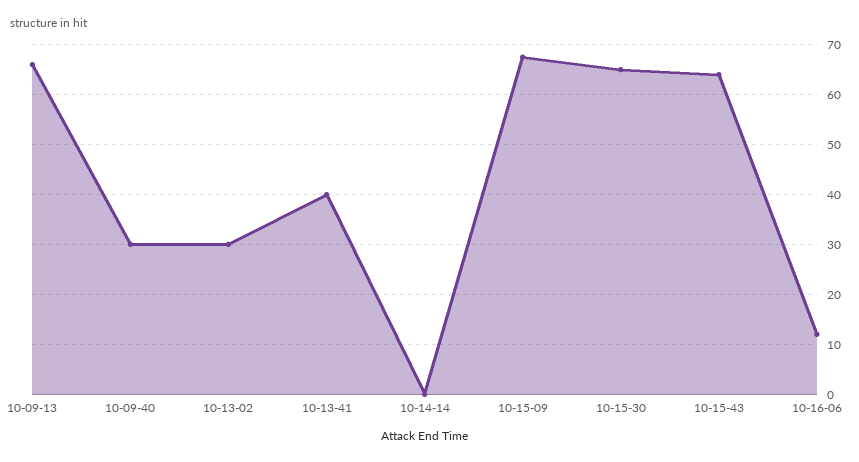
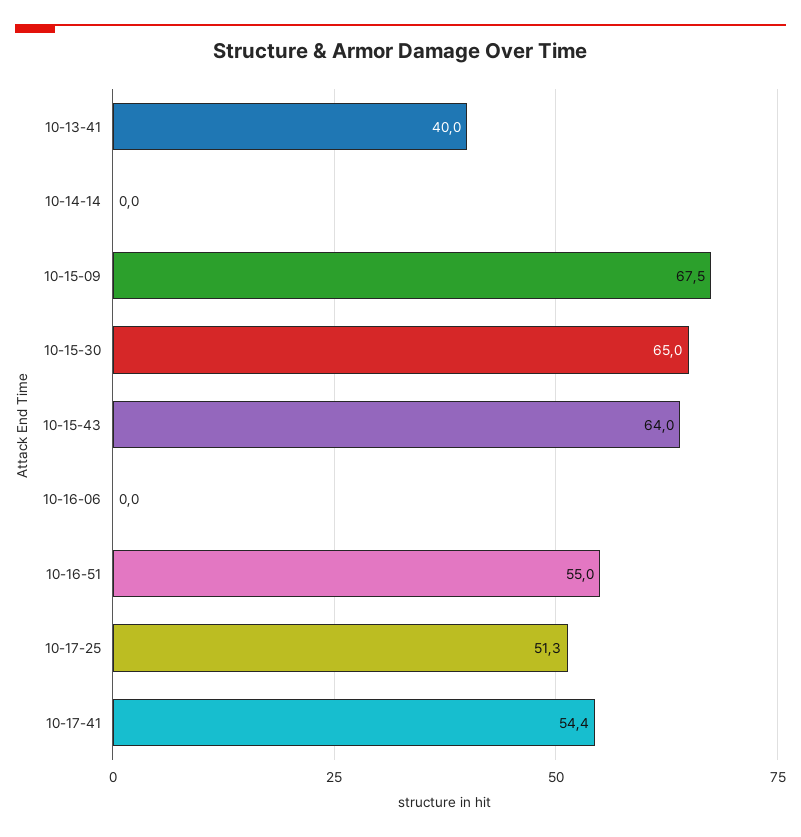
10-09-13: 66 -> none
10-09-40: 30 -> none
10-13-02: 30 -> none
10-16-06: 12 -> 0
10-16-51: none -> 55
10-17-25: none -> 51.3
10-17-41: none -> 54.4

